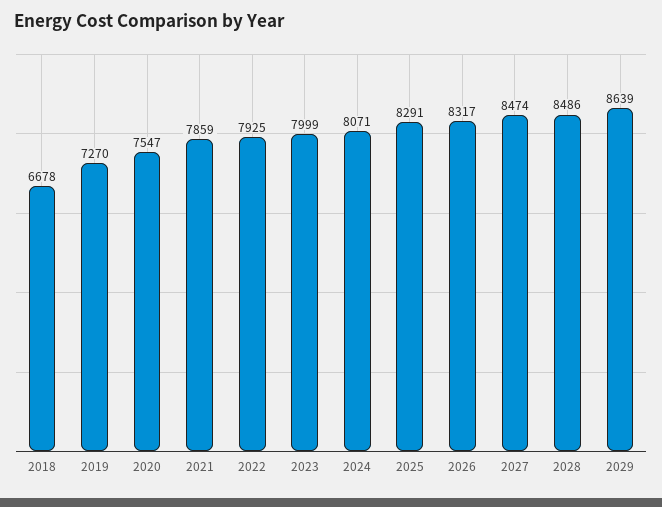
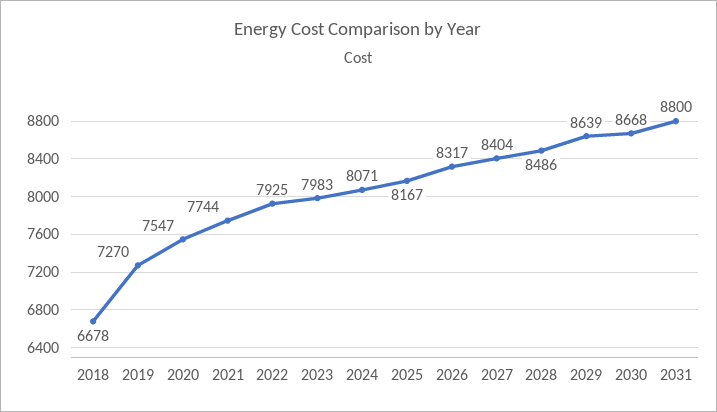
2021: 7859 -> 7744
2023: 7999 -> 7983
2025: 8291 -> 8167
2027: 8474 -> 8404
2030: none -> 8668
2031: none -> 8800

